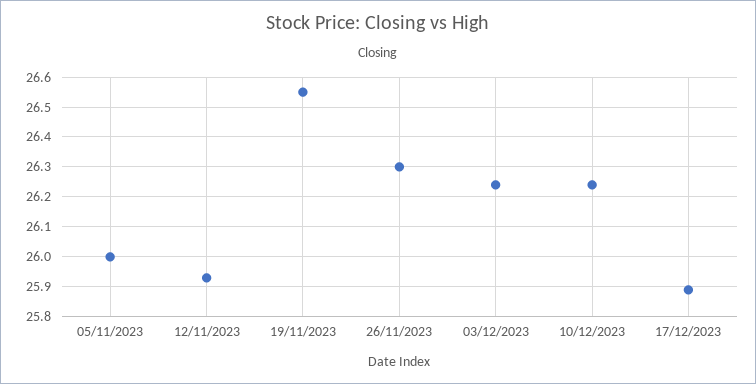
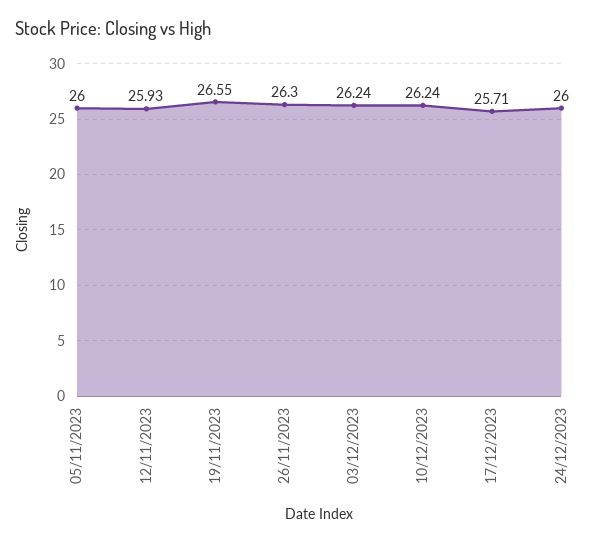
17/12/2023: 25.9 -> 25.71
24/12/2023: none -> 26

